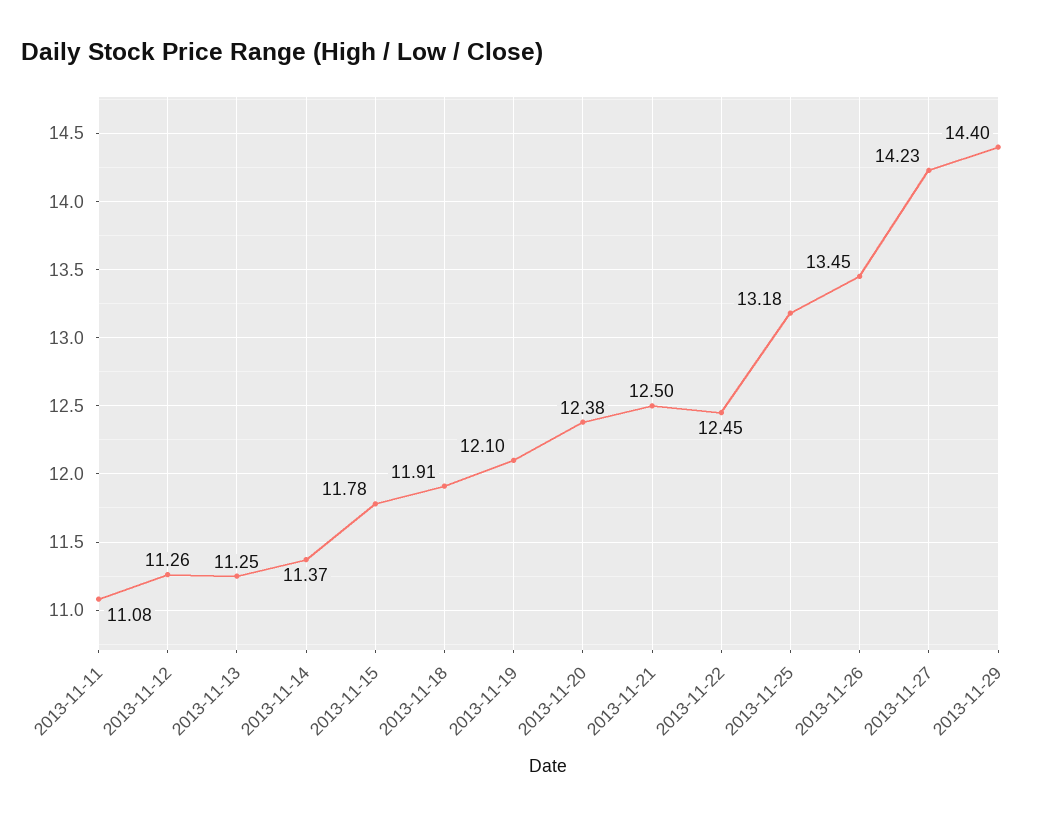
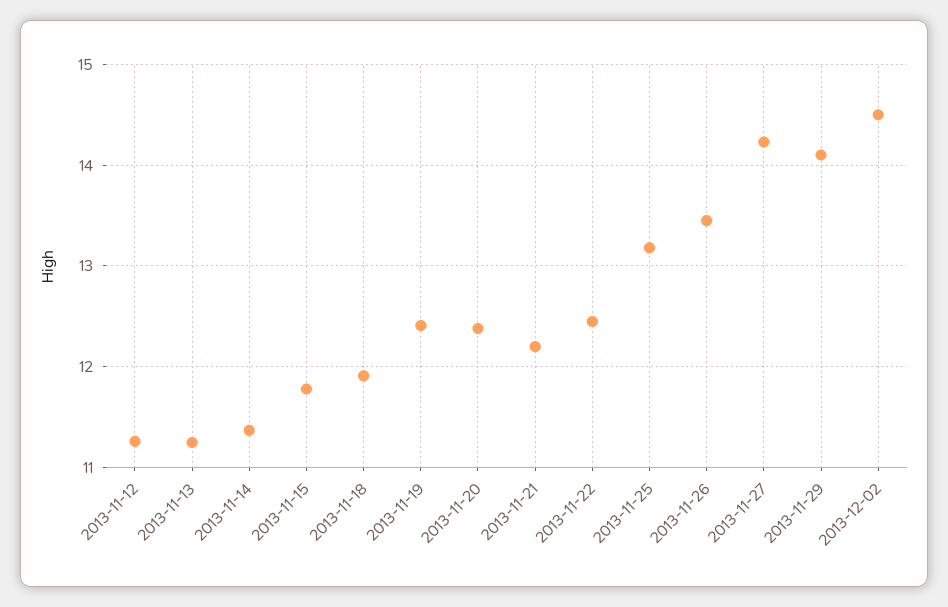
2013-11-11: 11.08 -> none
2013-11-19: 12.1 -> 12.4
2013-11-21: 12.5 -> 12.2
2013-11-29: 14.4 -> 14.1
2013-12-02: none -> 14.5

